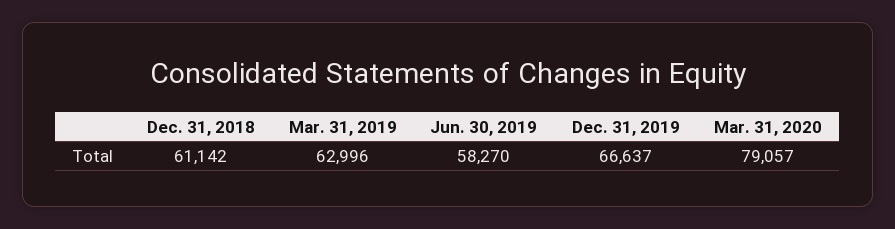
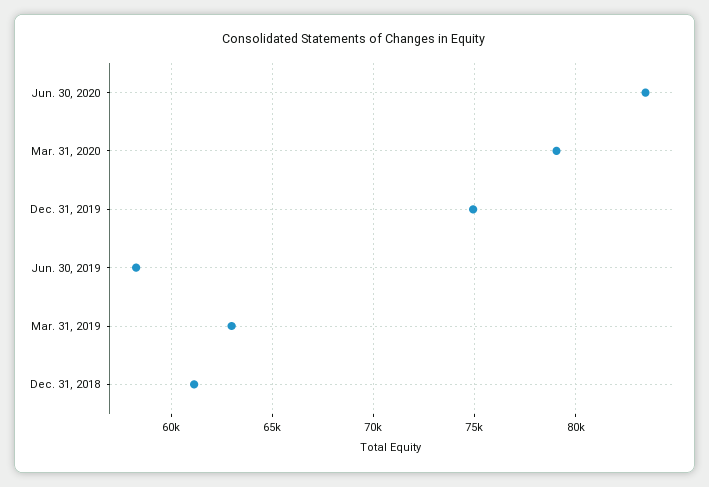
Dec. 31, 2019: 66637 -> 75000
Jun. 30, 2020: none -> 83500

